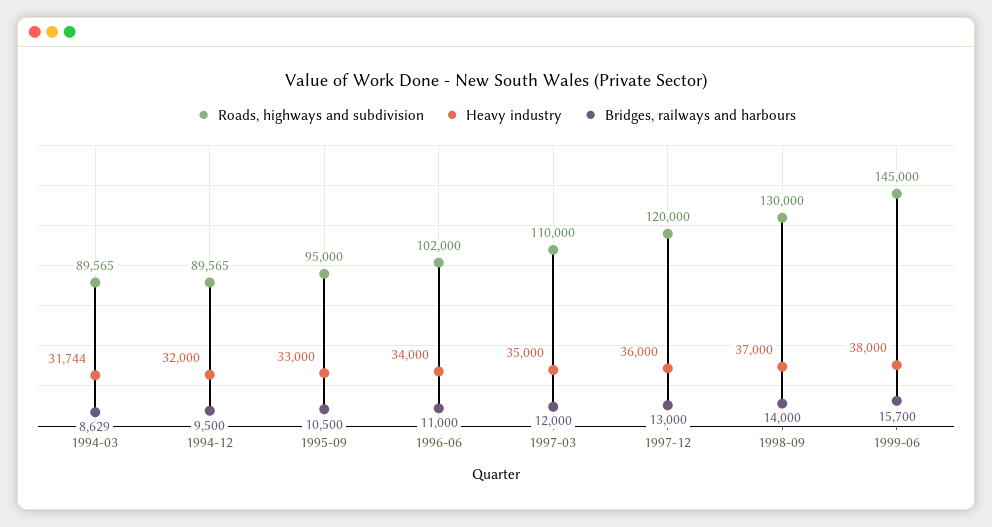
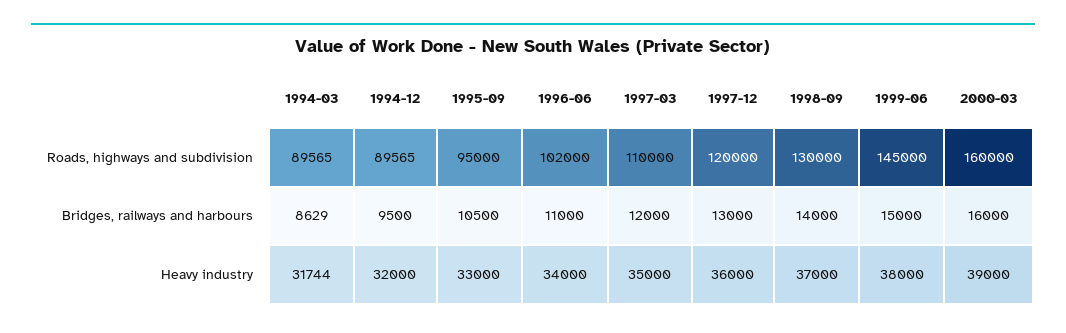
Bridges, railways and harbours, 1999-06: 15700 -> 15000
Roads, highways and subdivision, 2000-03: none -> 160000
Bridges, railways and harbours, 2000-03: none -> 16000
Heavy industry, 2000-03: none -> 39000

